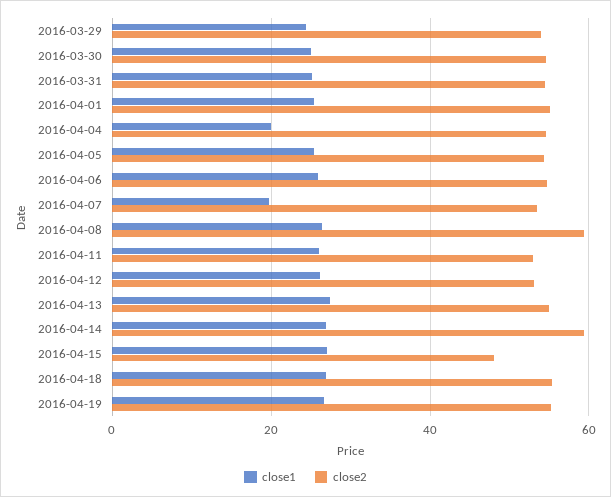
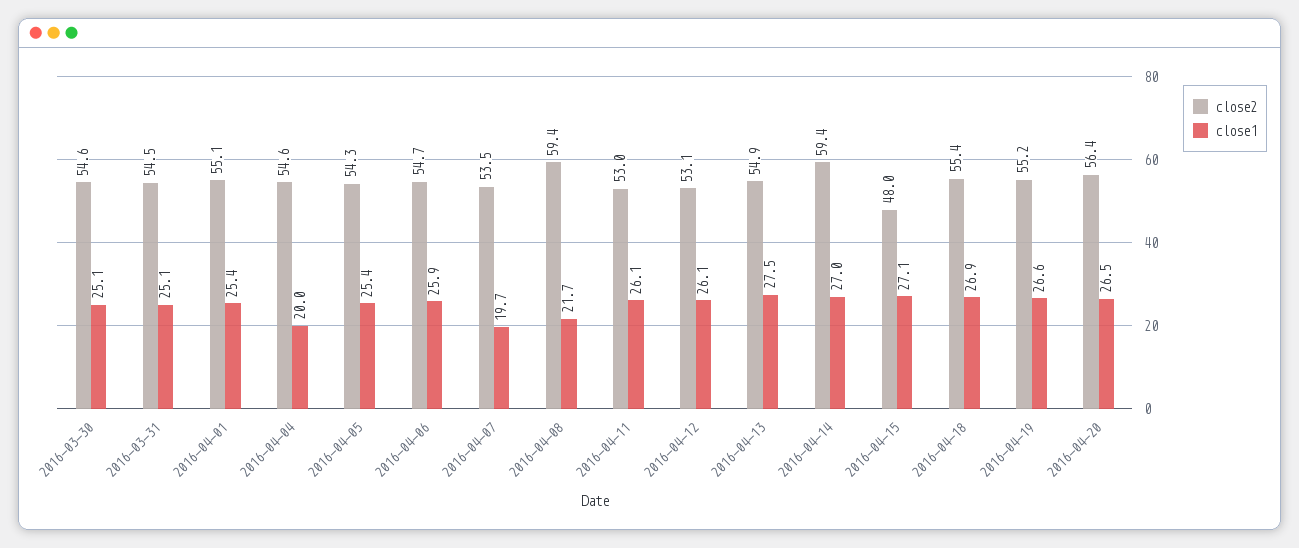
close1, 2016-03-29: 24 -> none
close2, 2016-03-29: 54 -> none
close1, 2016-04-08: 26 -> 21.7
close2, 2016-04-20: none -> 56.4
close1, 2016-04-20: none -> 26.5

